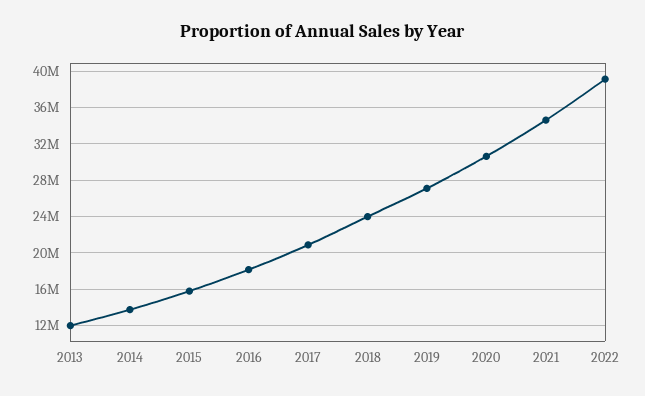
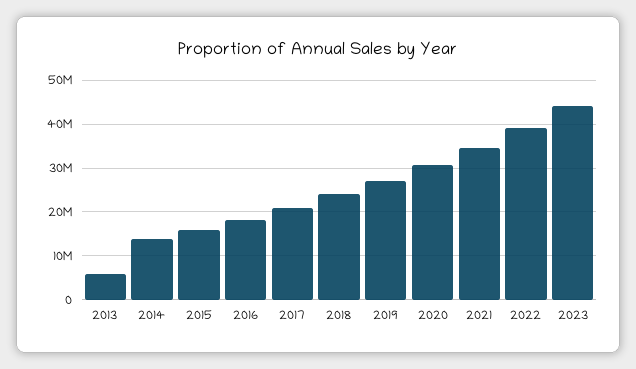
2013: 12000000 -> 6000000
2023: none -> 44000000

